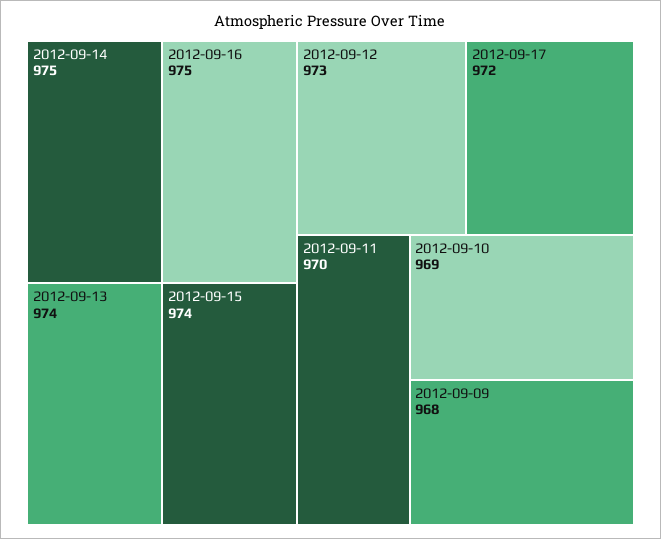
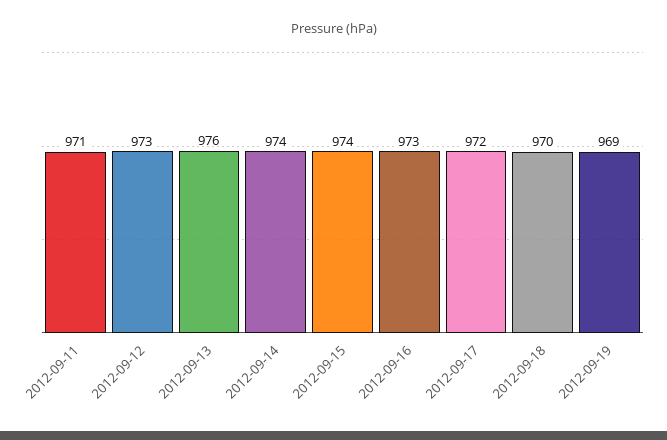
2012-09-14: 975 -> 974
2012-09-16: 975 -> 973
2012-09-13: 974 -> 976
2012-09-11: 970 -> 971
2012-09-10: 969 -> none
2012-09-09: 968 -> none
2012-09-18: none -> 970
2012-09-19: none -> 969

